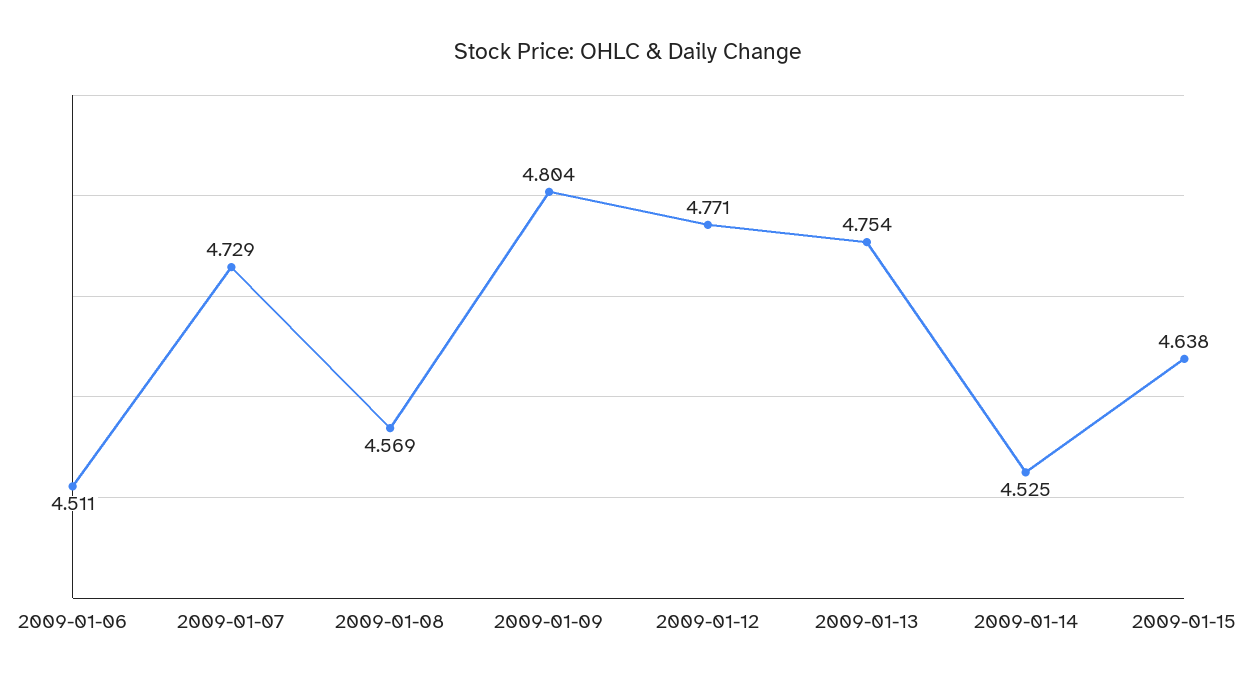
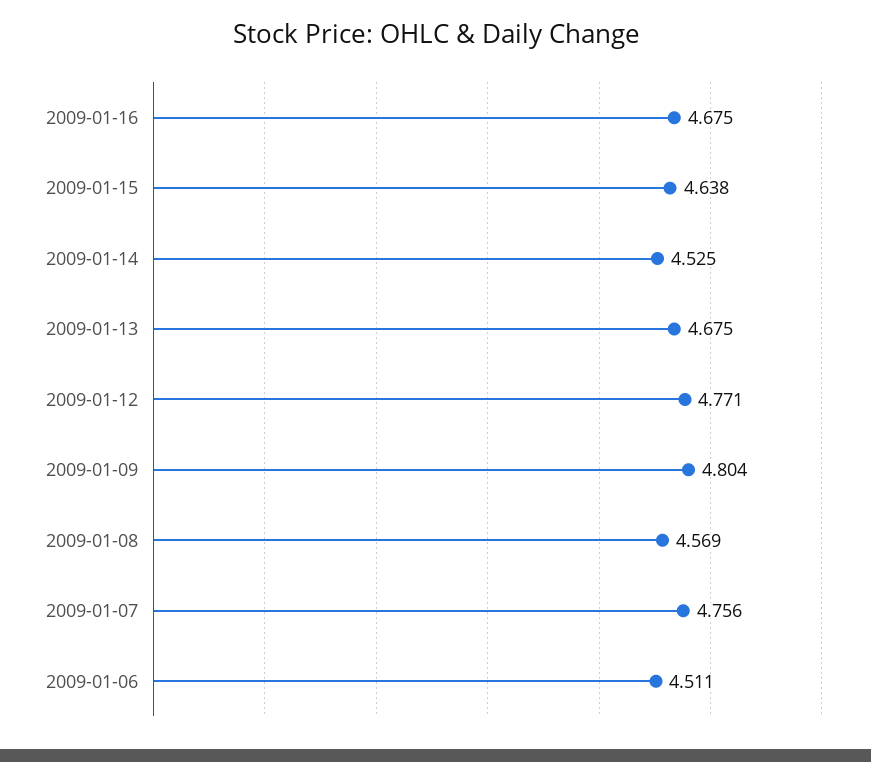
2009-01-07: 4.729 -> 4.756
2009-01-13: 4.754 -> 4.675
2009-01-16: none -> 4.675

